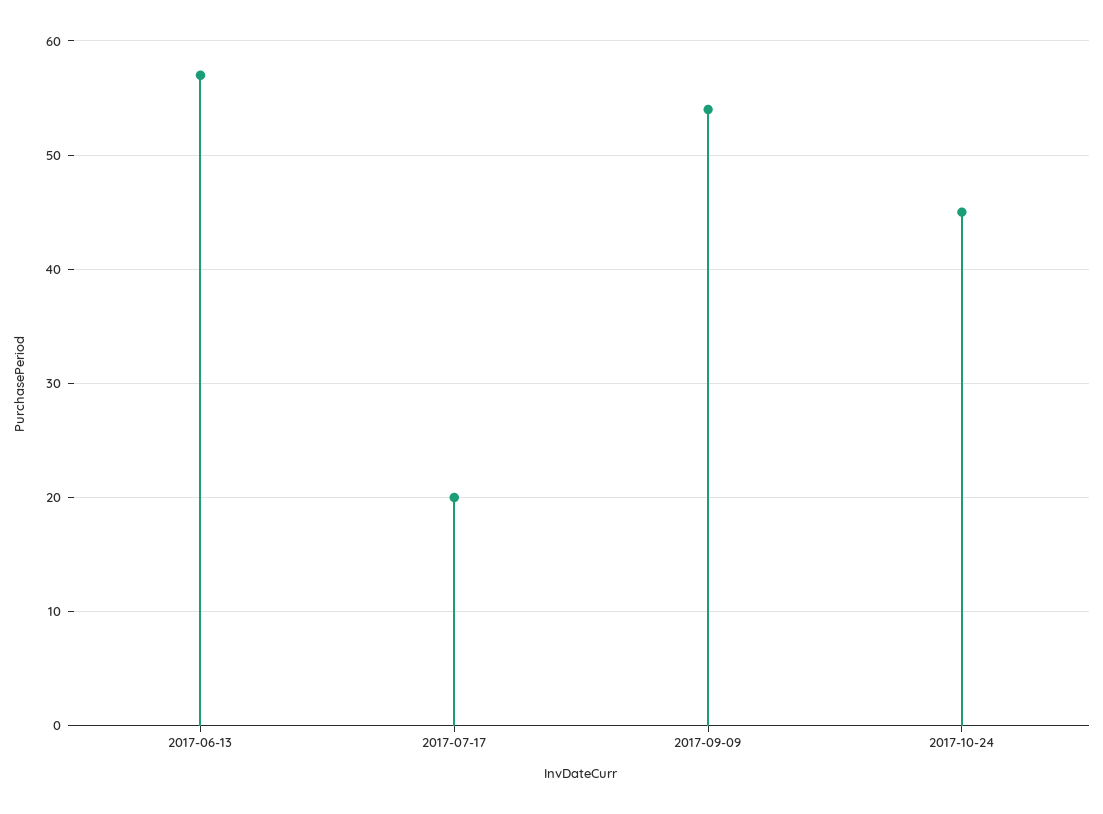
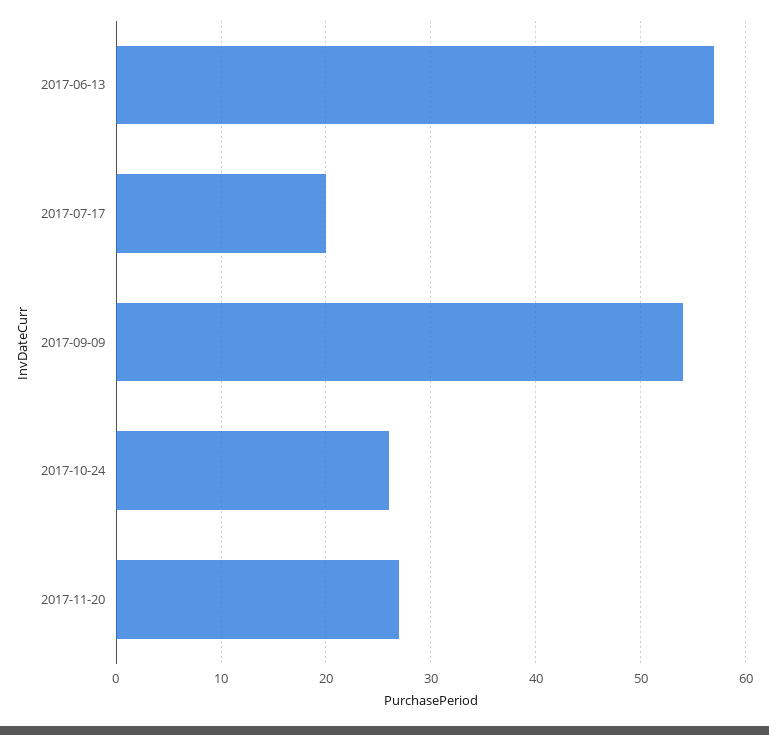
2017-10-24: 45 -> 26
2017-11-20: none -> 27

